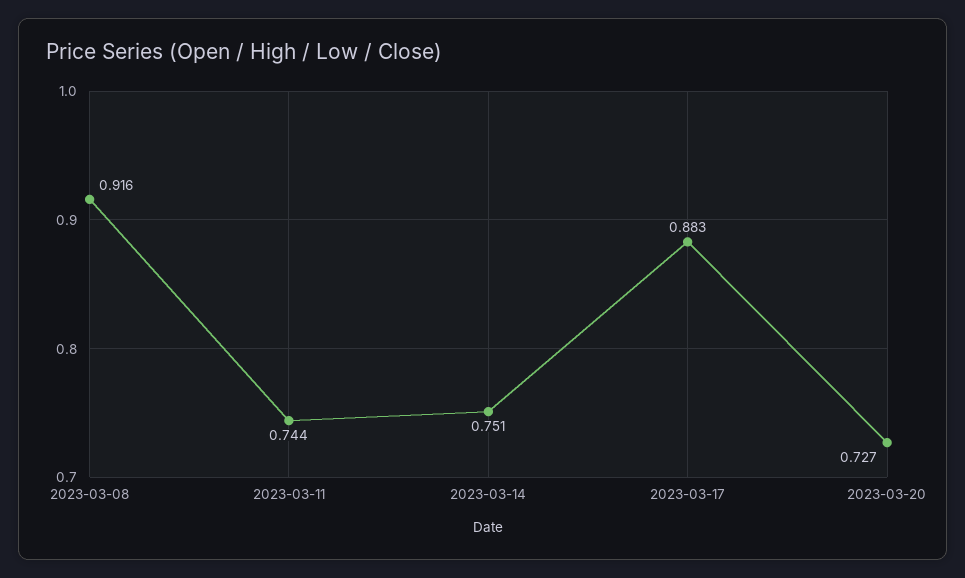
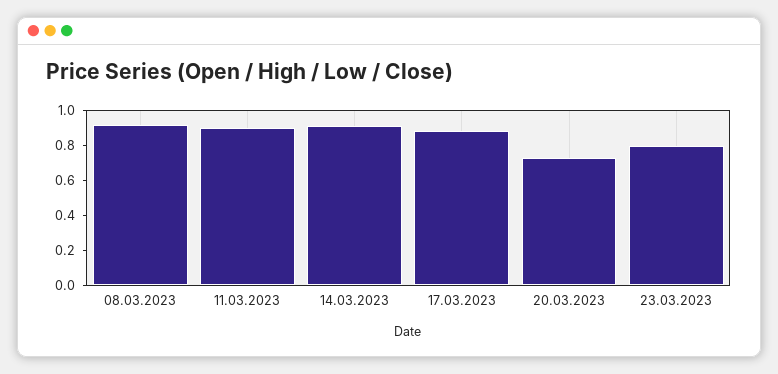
2023-03-11: 0.744 -> 0.9
2023-03-14: 0.751 -> 0.9
23.03.2023: none -> 0.8

